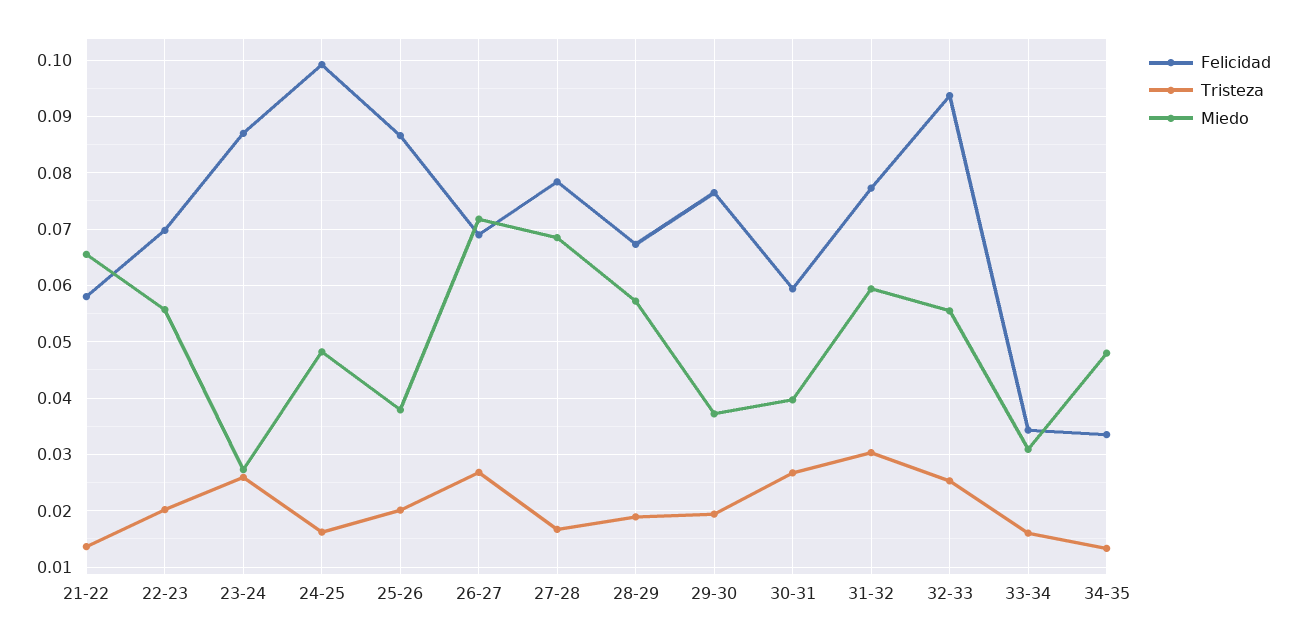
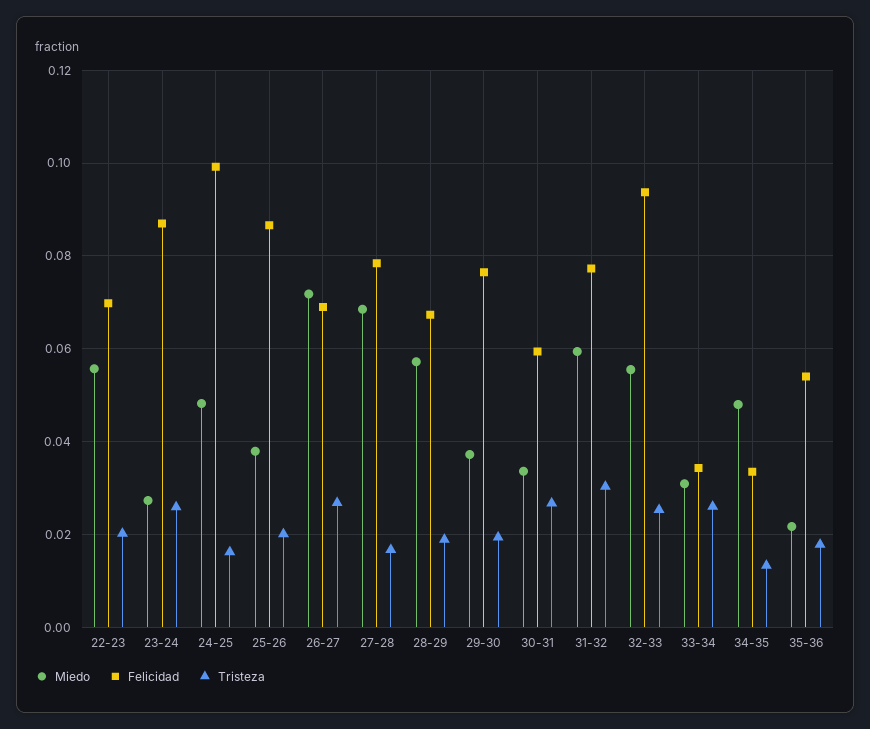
Felicidad, 21-22: 0.058 -> none
Tristeza, 21-22: 0.014 -> none
Miedo, 21-22: 0.066 -> none
Miedo, 30-31: 0.04 -> 0.034
Tristeza, 33-34: 0.016 -> 0.026
Miedo, 35-36: none -> 0.022
Felicidad, 35-36: none -> 0.054
Tristeza, 35-36: none -> 0.018

